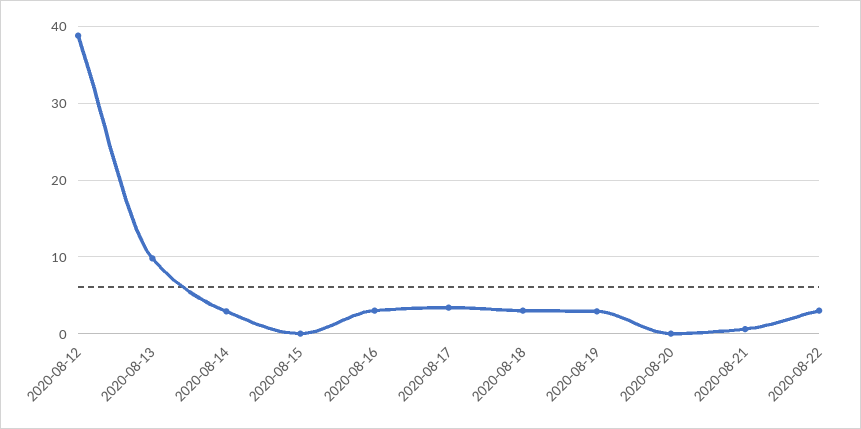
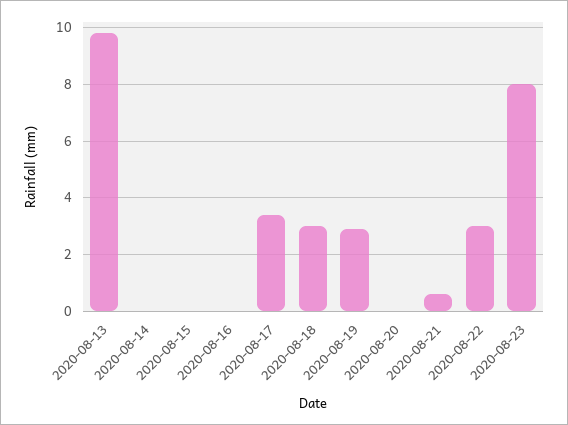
2020-08-12: 39 -> none
2020-08-14: 3 -> 0
2020-08-16: 3 -> 0
2020-08-23: none -> 8

